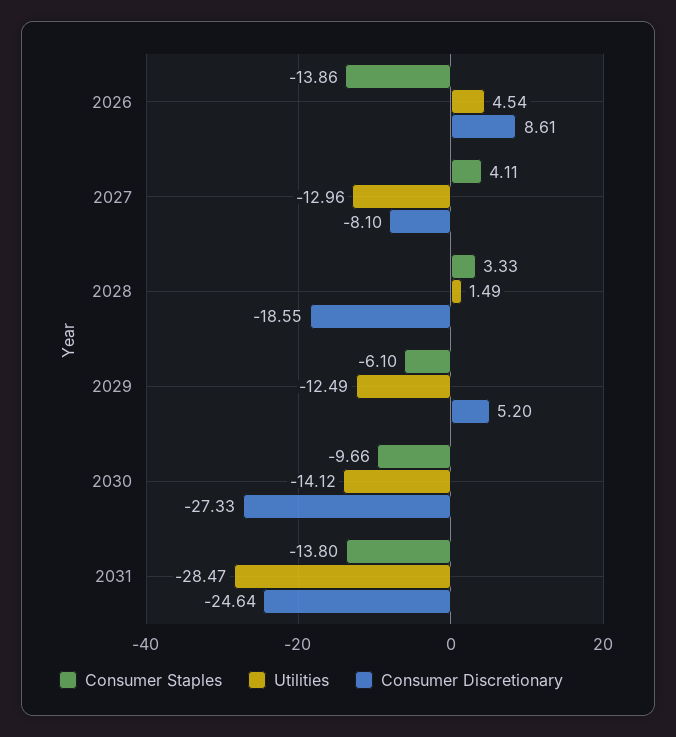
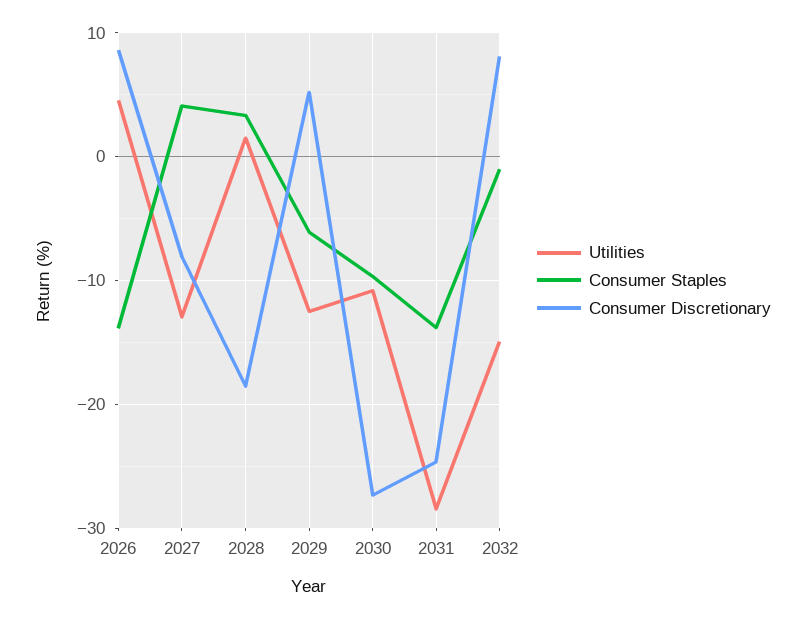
Utilities, 2030: -14.12 -> -11
Utilities, 2032: none -> -15
Consumer Staples, 2032: none -> -1
Consumer Discretionary, 2032: none -> 8

